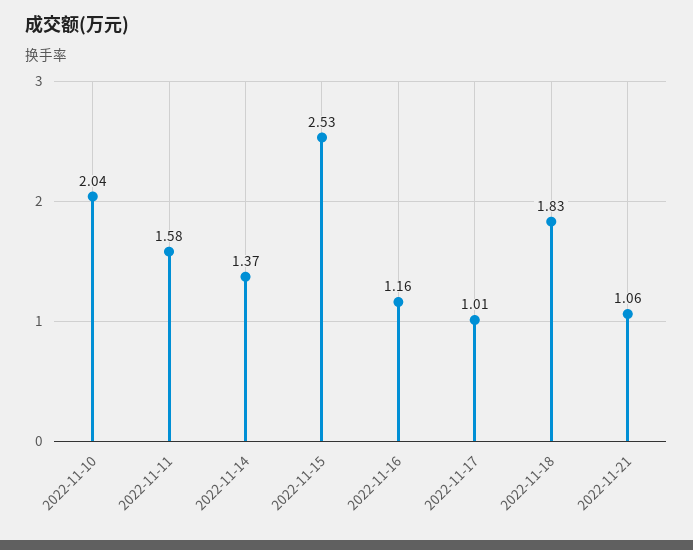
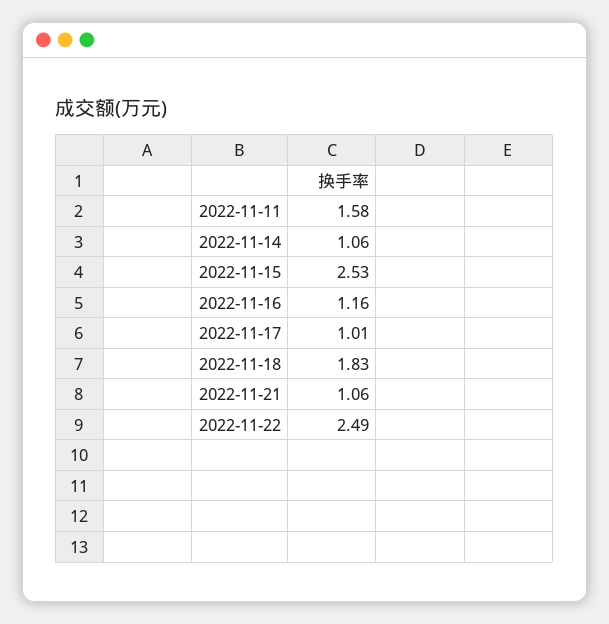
2022-11-10: 2.04 -> none
2022-11-14: 1.37 -> 1.06
2022-11-22: none -> 2.49

